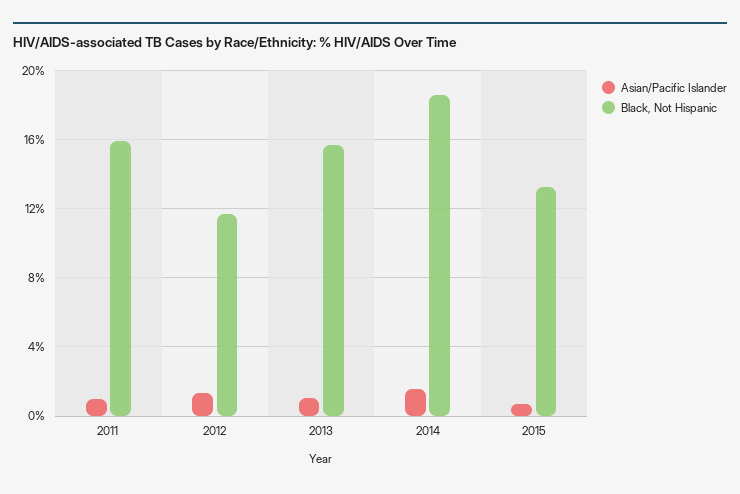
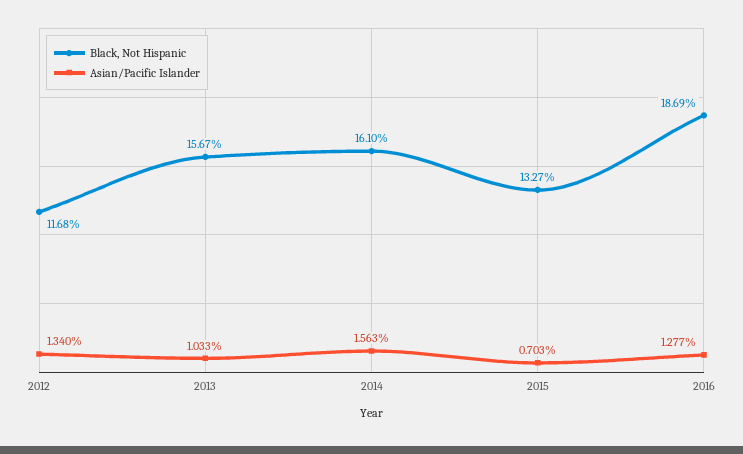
Asian/Pacific Islander, 2011: 1 -> none
Black, Not Hispanic, 2011: 16 -> none
Black, Not Hispanic, 2014: 18.5 -> 16.1
Black, Not Hispanic, 2016: none -> 18.69
Asian/Pacific Islander, 2016: none -> 1.277

